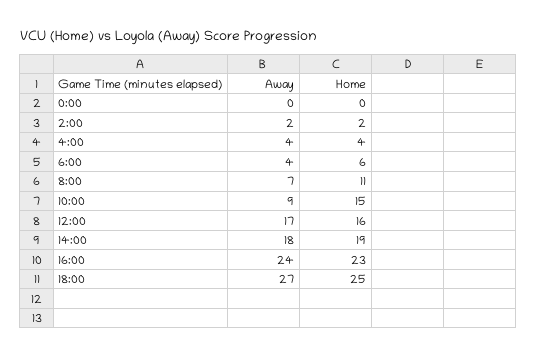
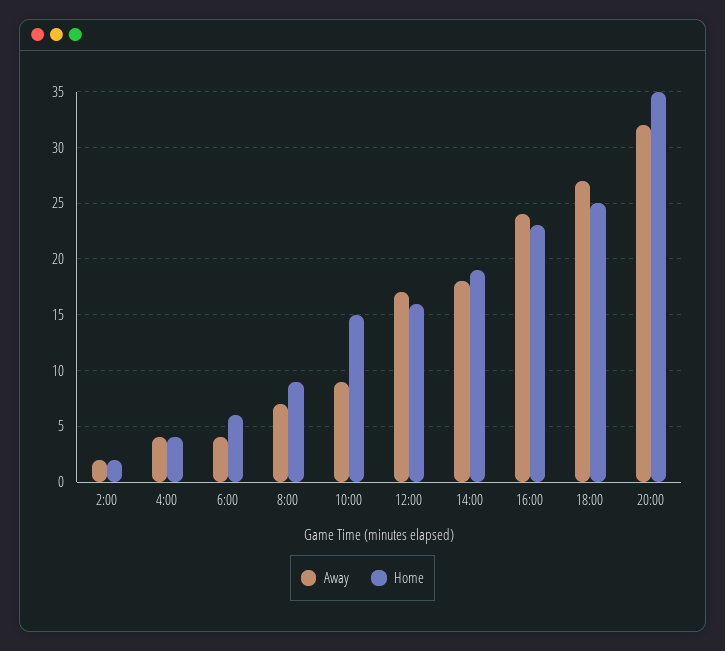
Away, 0:00: 0 -> none
Home, 0:00: 0 -> none
Home, 8:00: 11 -> 9
Away, 20:00: none -> 32
Home, 20:00: none -> 35

